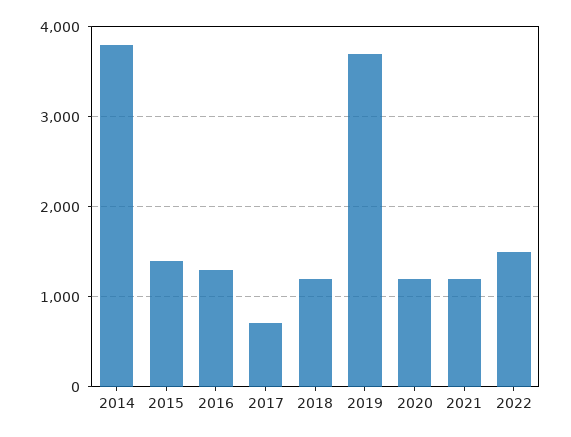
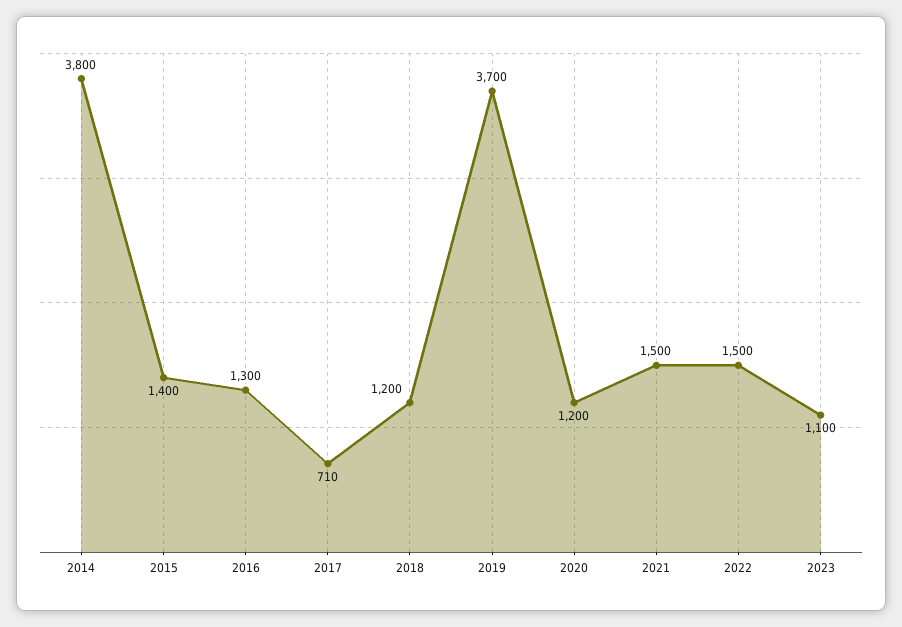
2021: 1200 -> 1500
2023: none -> 1100

